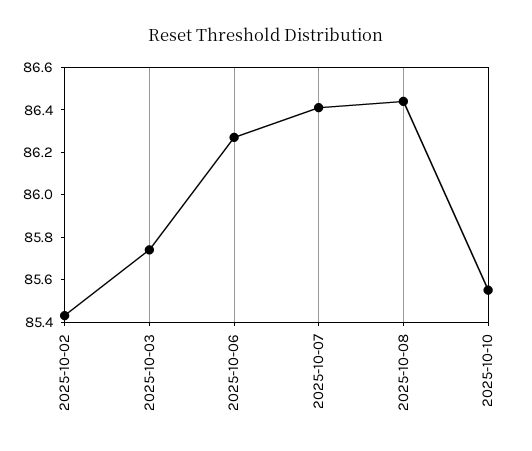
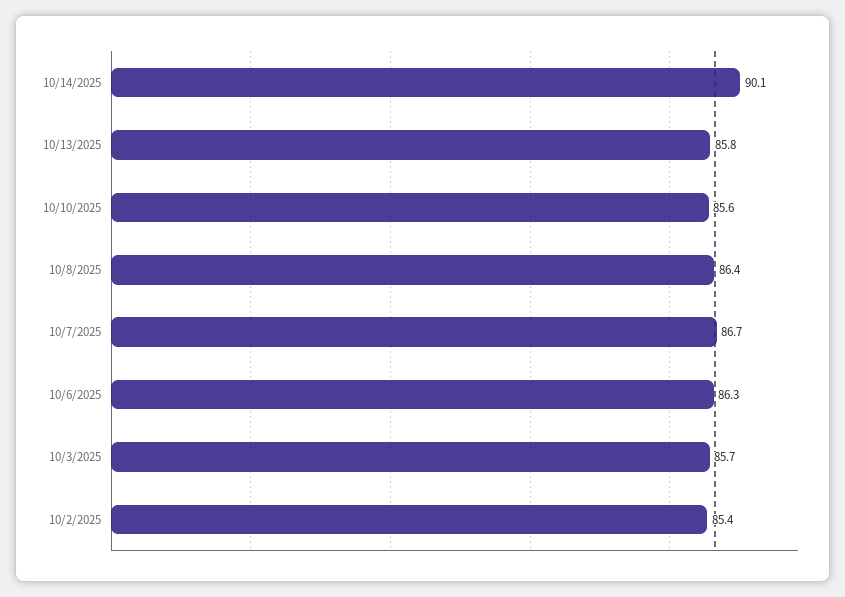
2025-10-07: 86.4 -> 86.7
10/14/2025: none -> 90.1
10/13/2025: none -> 85.8

